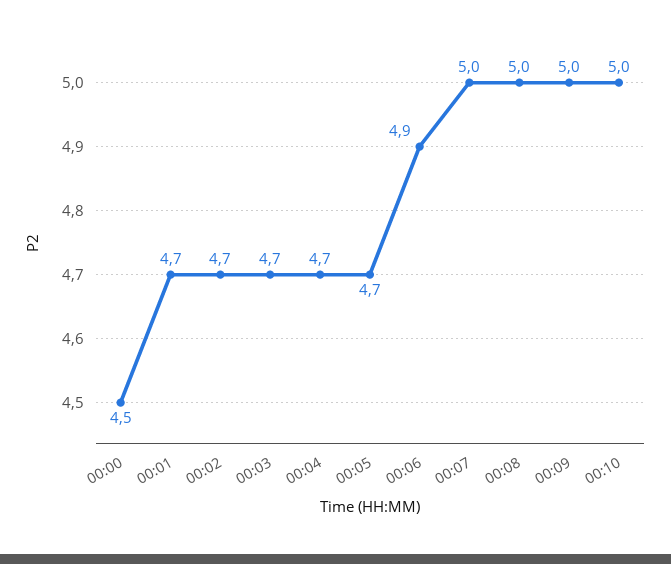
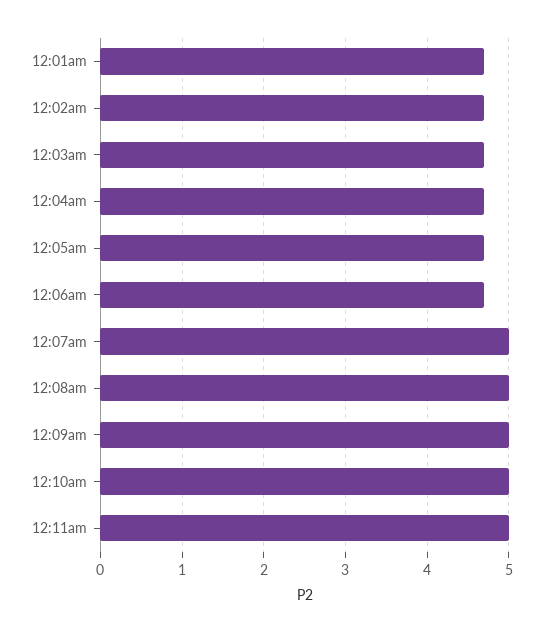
00:00: 4.5 -> none
00:06: 4.9 -> 4.7
12:11am: none -> 5

